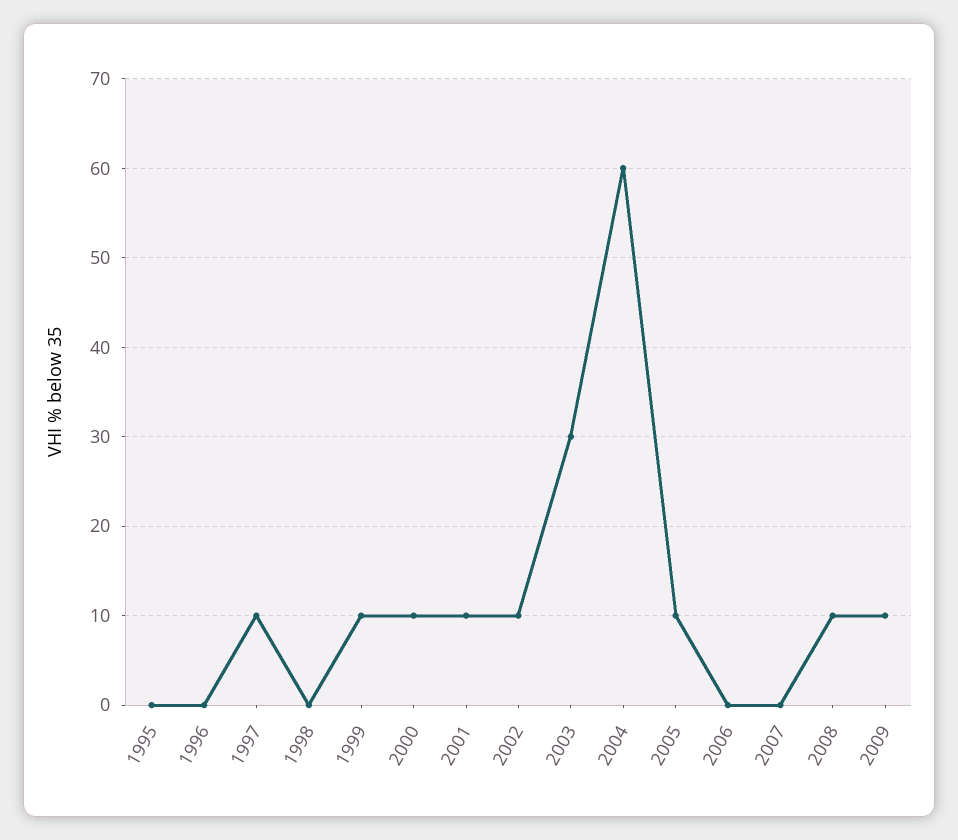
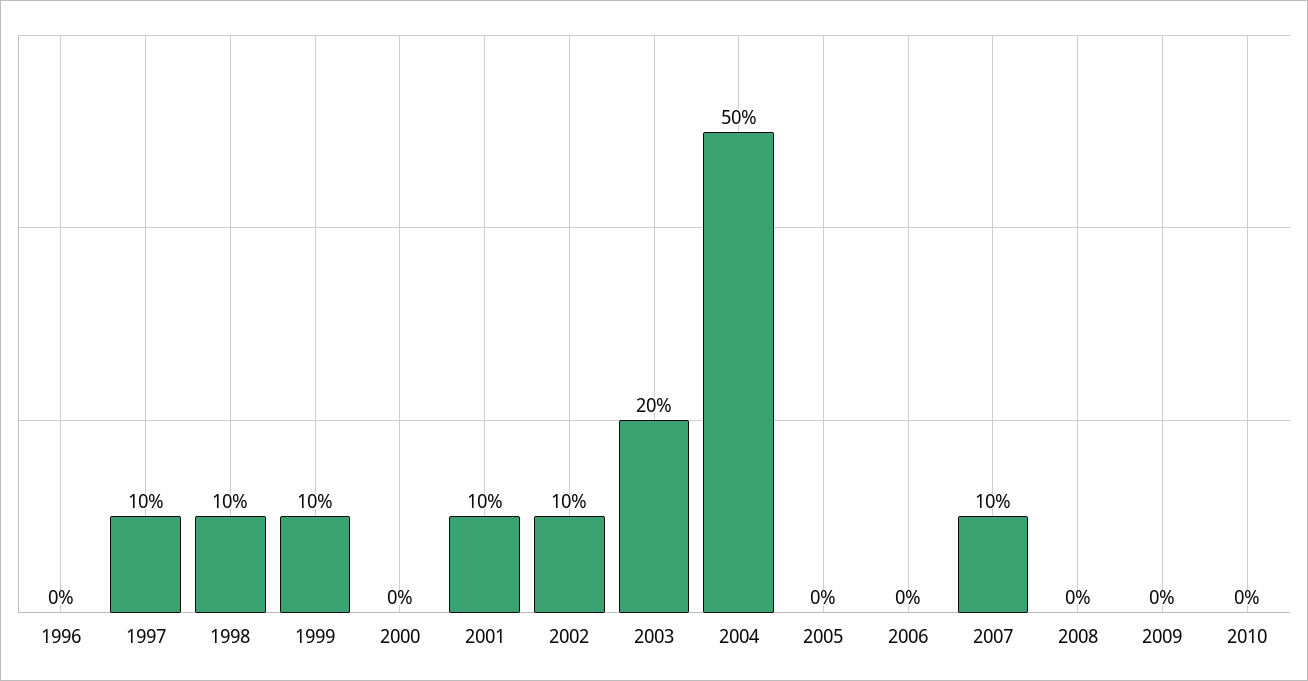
1995: 0 -> none
1998: 0 -> 10
2000: 10 -> 0
2003: 30 -> 20
2004: 60 -> 50
2005: 10 -> 0
2007: 0 -> 10
2008: 10 -> 0
2009: 10 -> 0
2010: none -> 0

